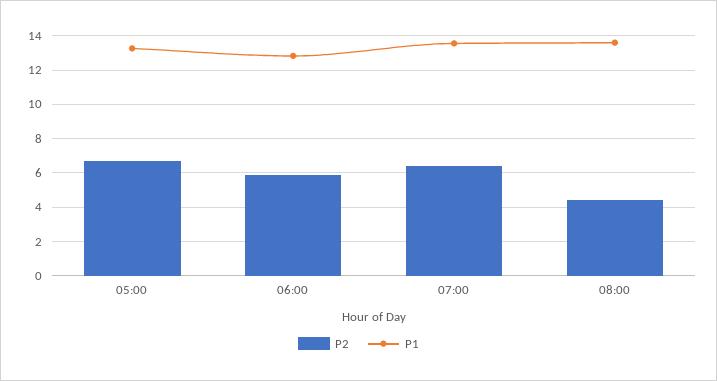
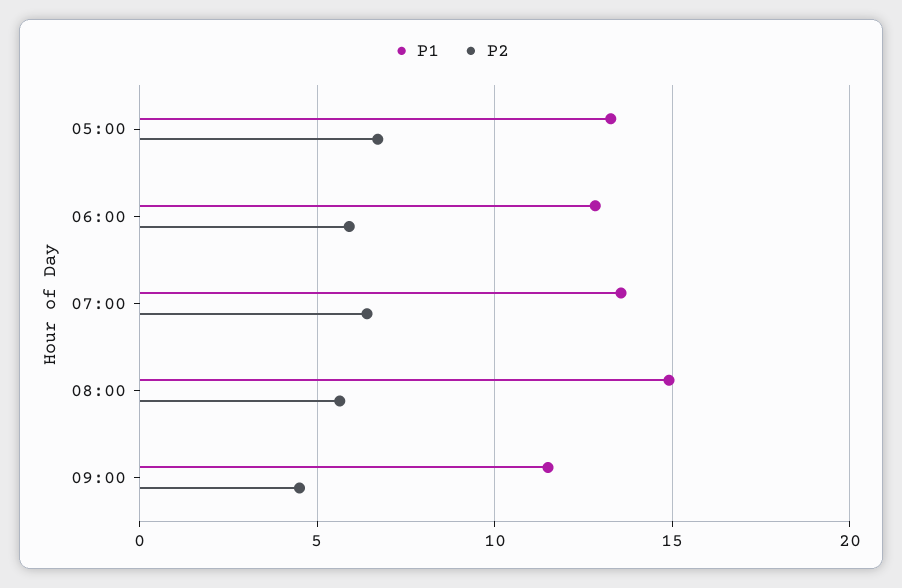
P2, 08:00: 4.5 -> 5.5
P1, 08:00: 13.5 -> 15
P1, 09:00: none -> 11.5
P2, 09:00: none -> 4.5

